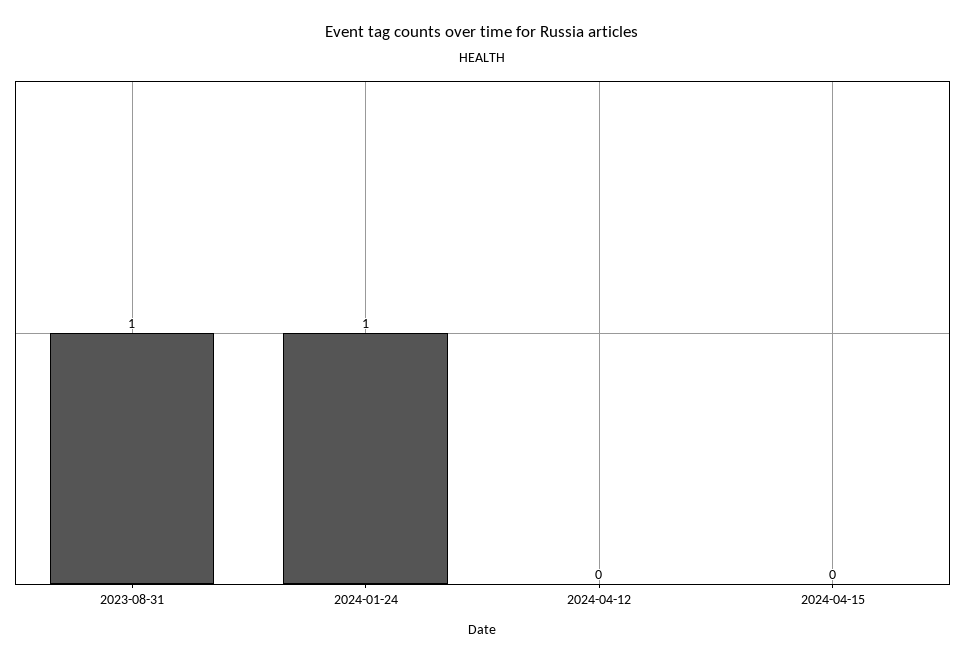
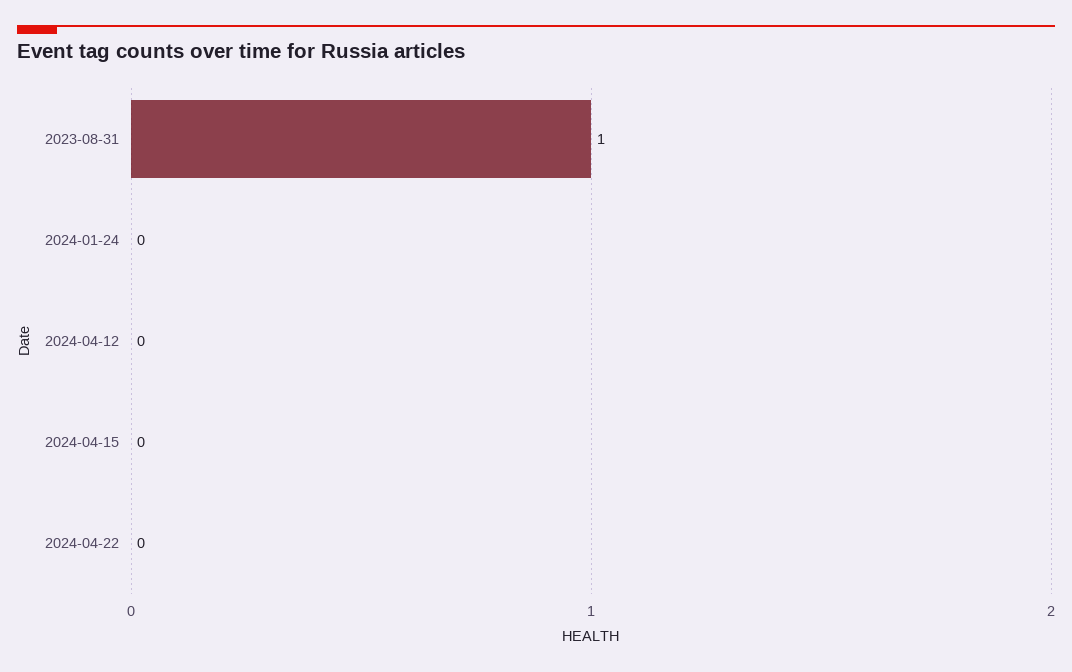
2024-01-24: 1 -> 0
2024-04-22: none -> 0

